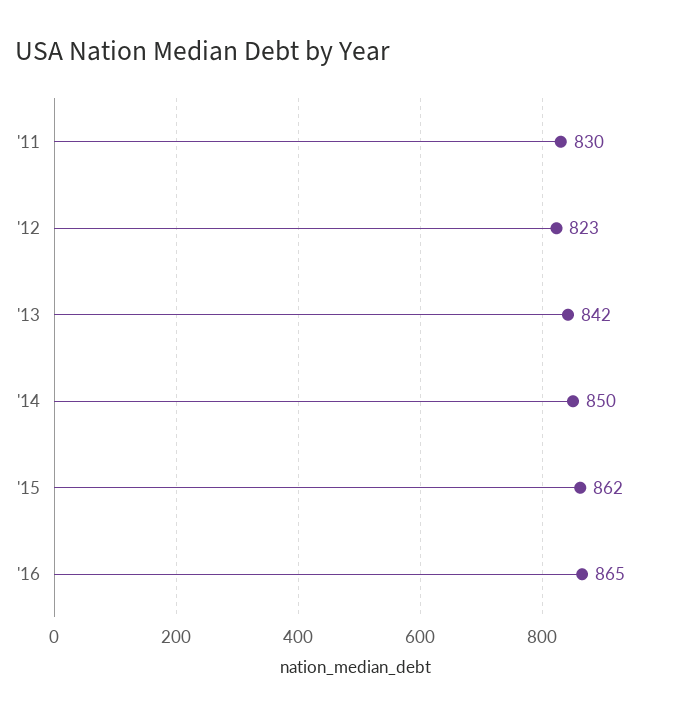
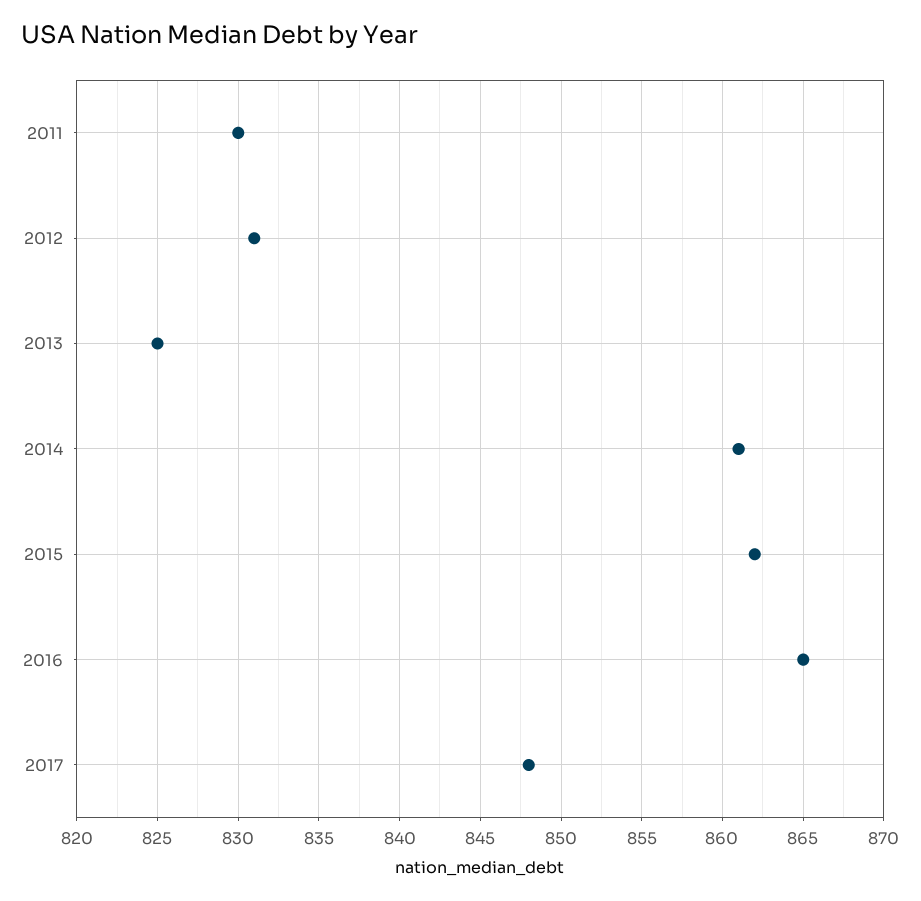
'12: 823 -> 831
'13: 842 -> 825
'14: 850 -> 861
2017: none -> 848

